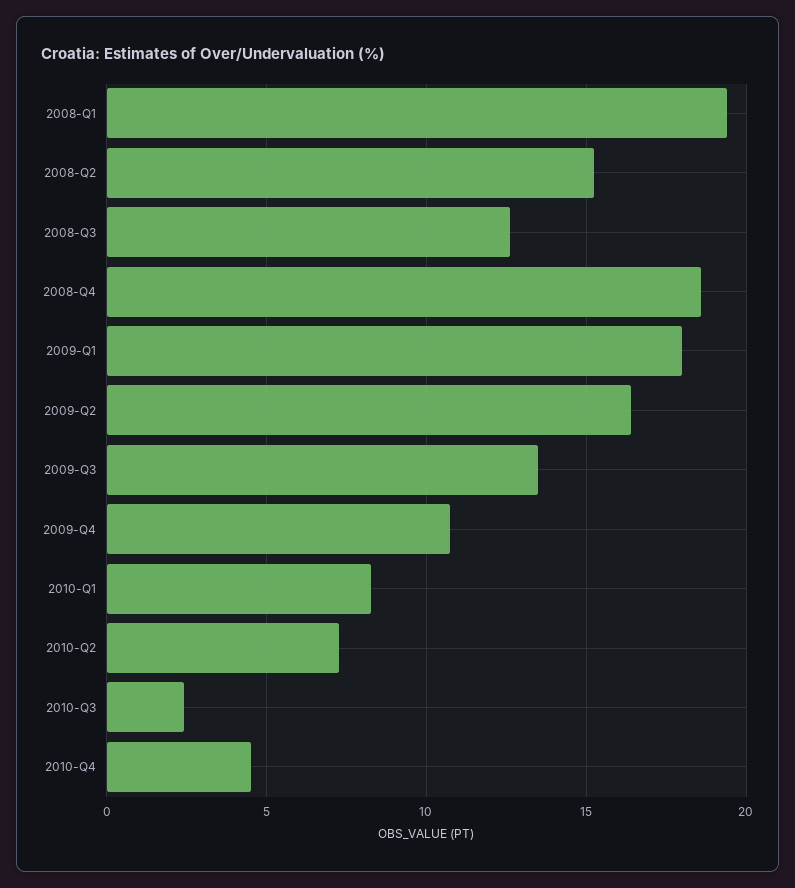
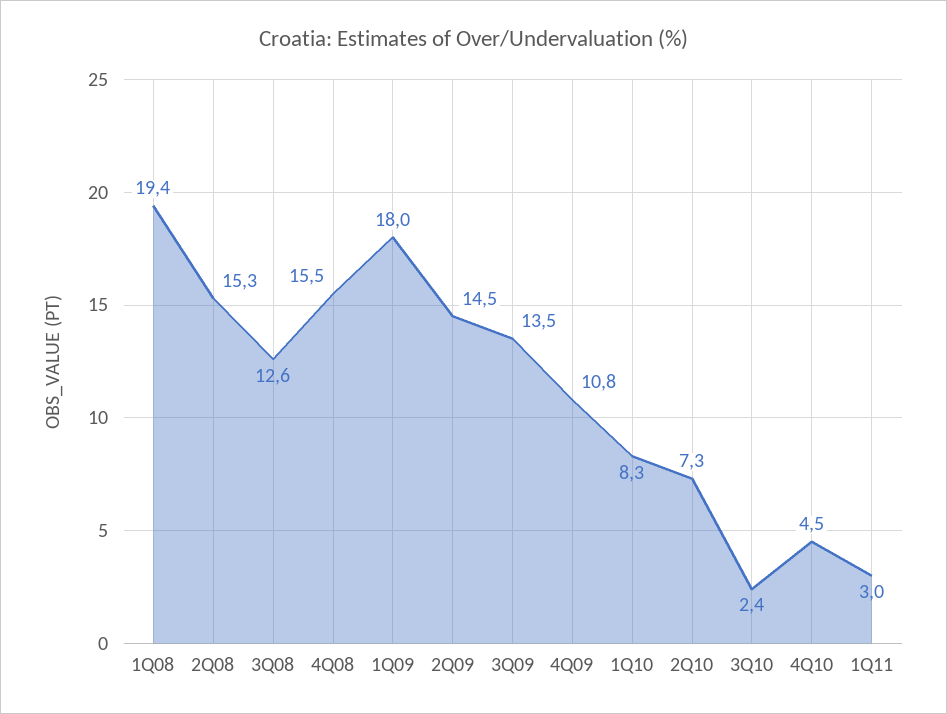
2008-Q4: 18.5 -> 15.5
2009-Q2: 16.5 -> 14.5
1Q11: none -> 3

